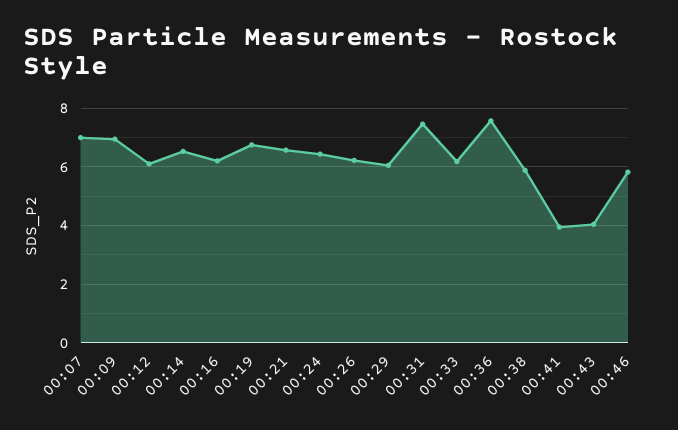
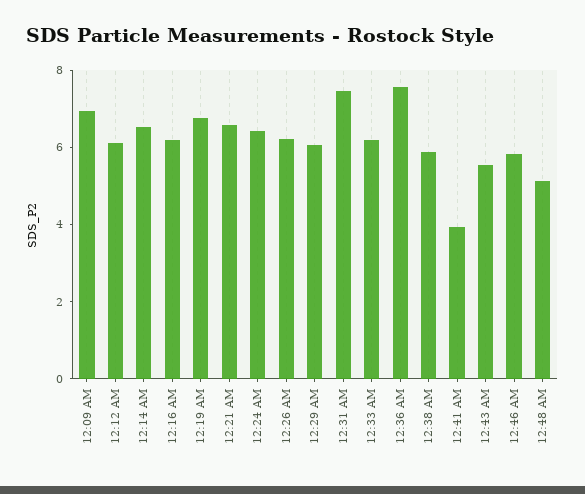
00:07: 7 -> none
00:43: 4 -> 5.5
12:48 AM: none -> 5

